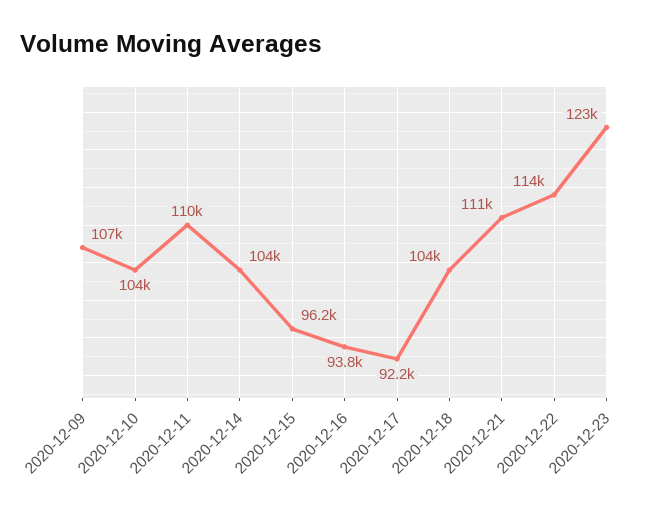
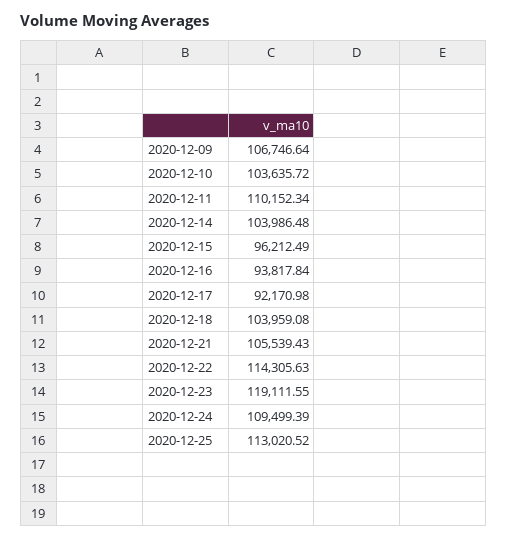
2020-12-21: 111000 -> 105539.43
2020-12-23: 123000 -> 119111.55
2020-12-24: none -> 109499.39
2020-12-25: none -> 113020.52

